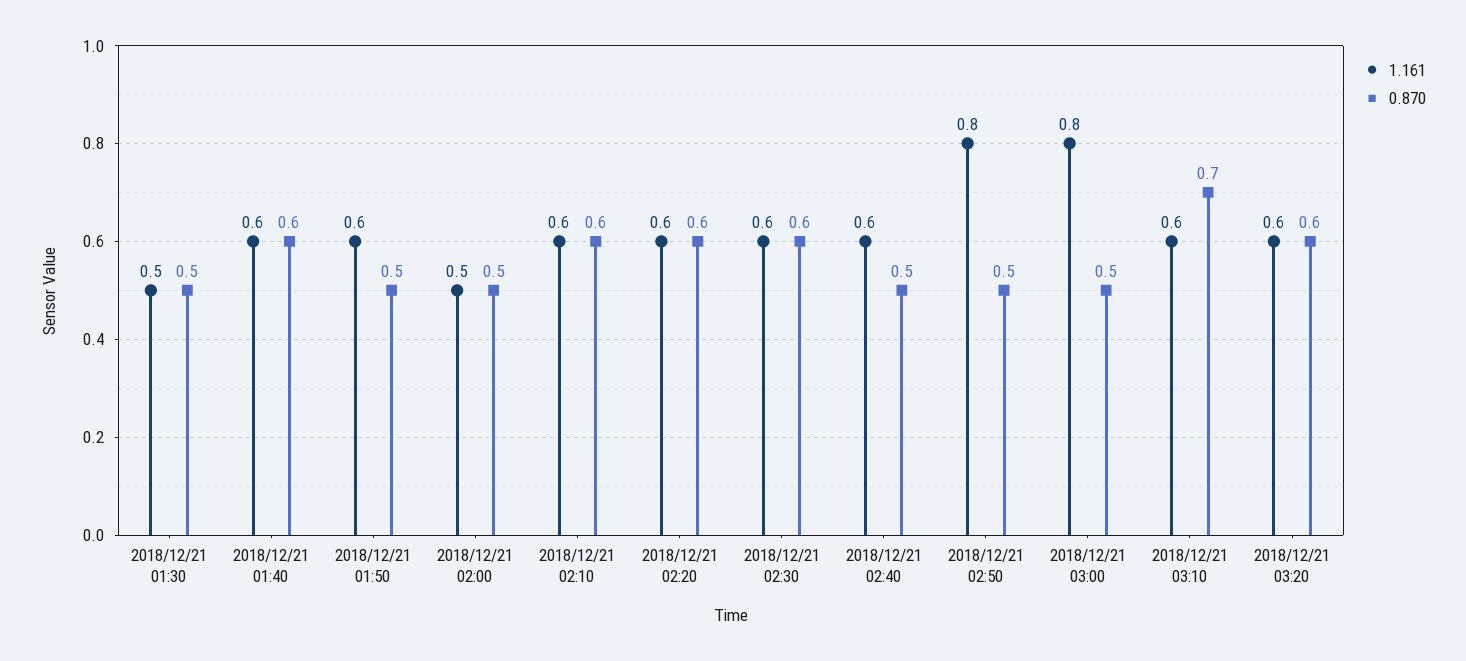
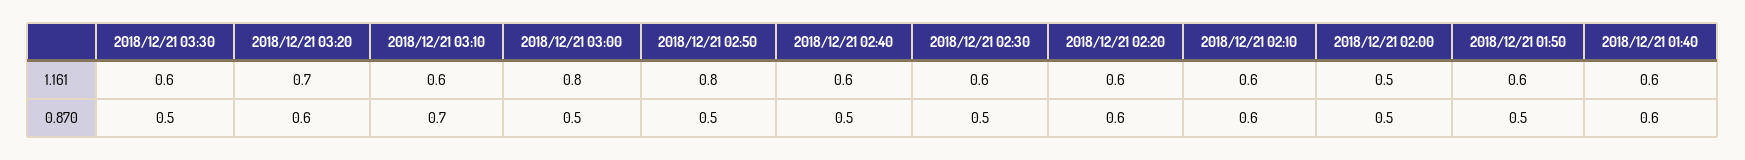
1.161, 2018/12/21 01:30: 0.5 -> none
0.870, 2018/12/21 01:30: 0.5 -> none
0.870, 2018/12/21 02:30: 0.6 -> 0.5
1.161, 2018/12/21 03:20: 0.6 -> 0.7
1.161, 2018/12/21 03:30: none -> 0.6
0.870, 2018/12/21 03:30: none -> 0.5

